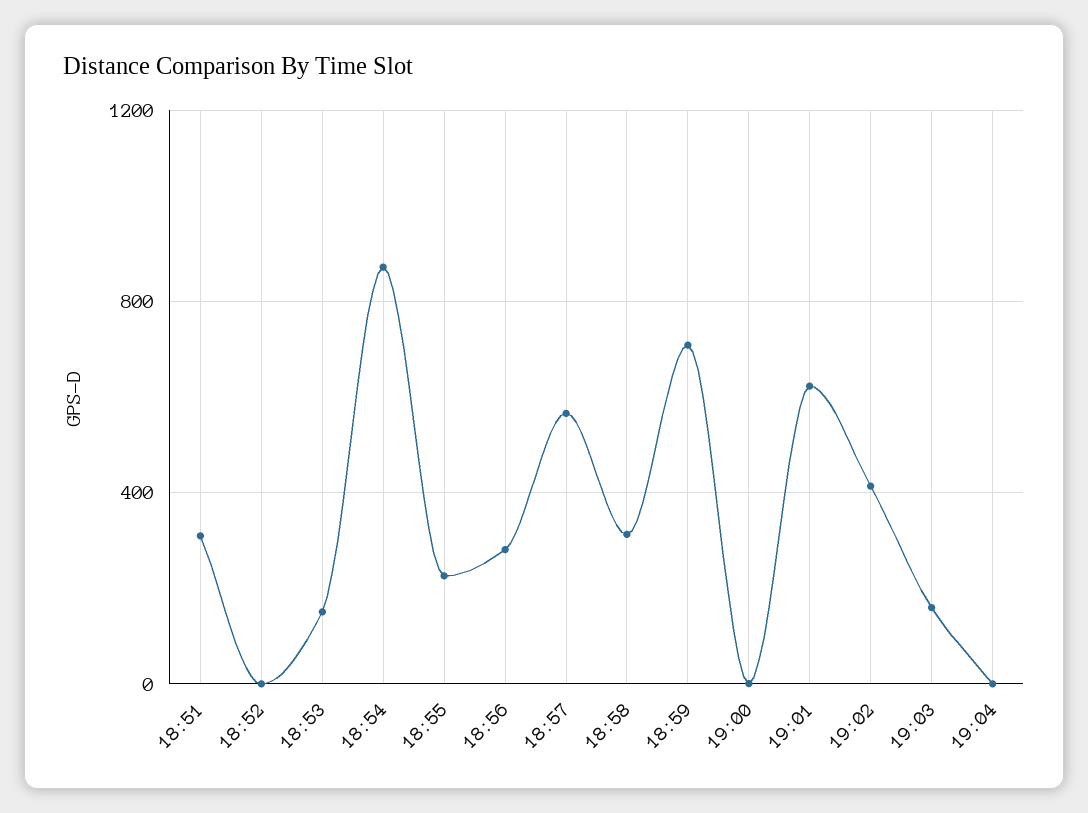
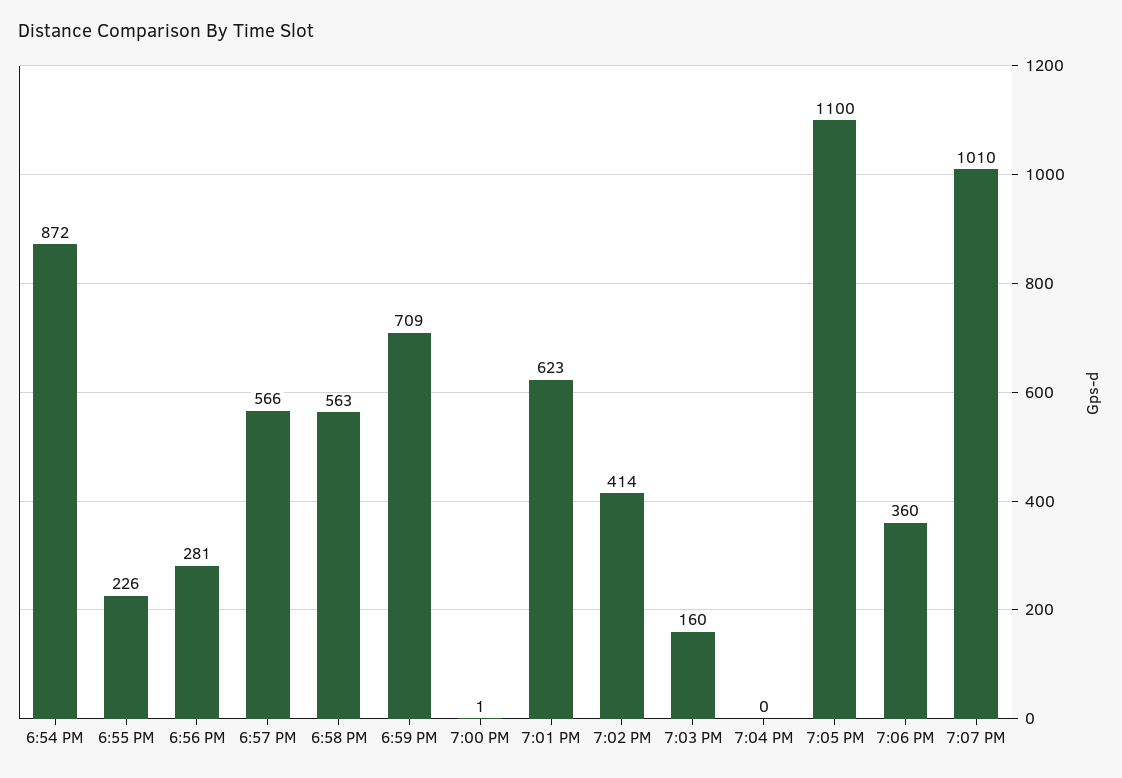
18:51: 300 -> none
18:52: 0 -> none
18:53: 150 -> none
18:58: 300 -> 563
7:05 PM: none -> 1100
7:06 PM: none -> 360
7:07 PM: none -> 1010

